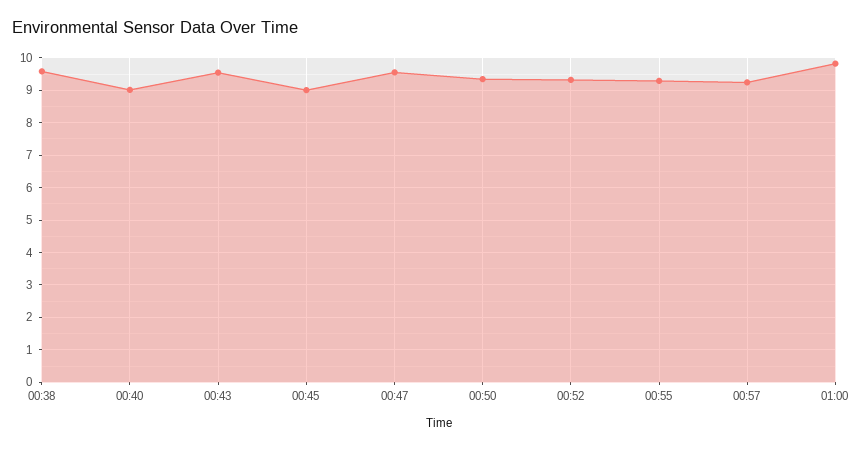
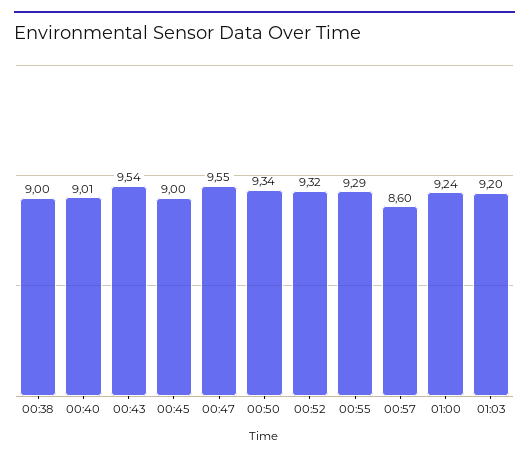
00:38: 9.6 -> 9
00:57: 9.2 -> 8.6
01:00: 9.8 -> 9.24
01:03: none -> 9.2

